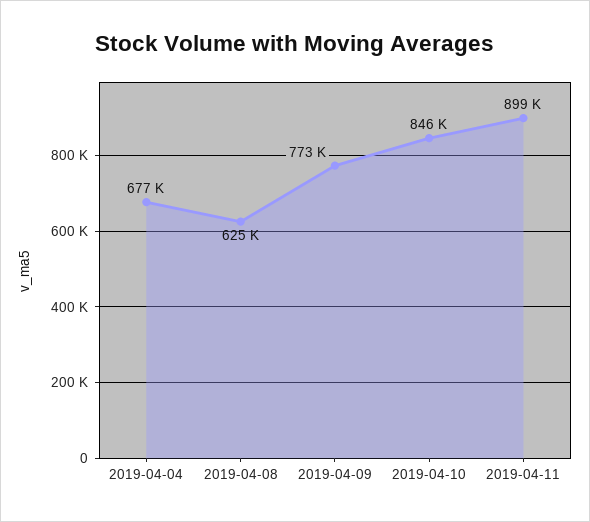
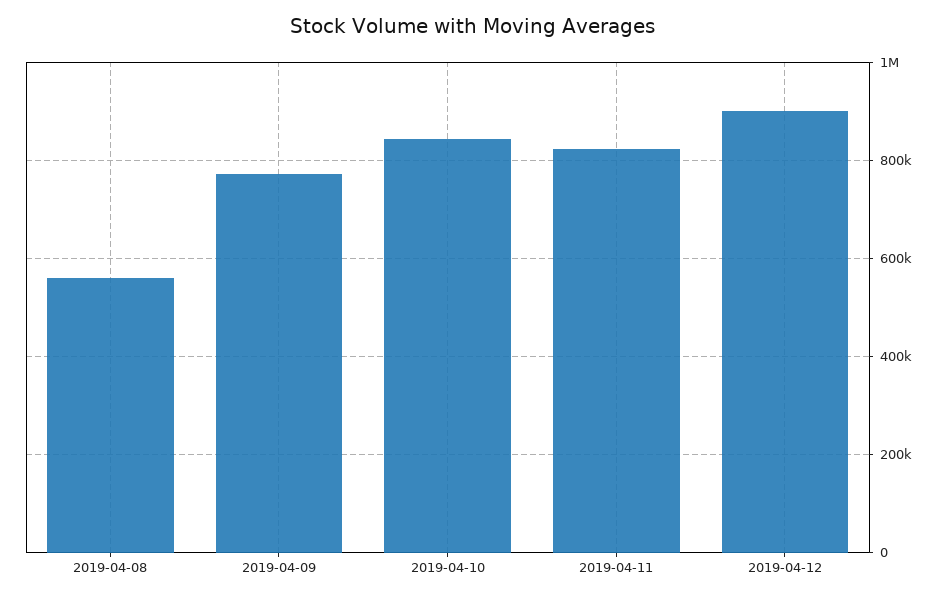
2019-04-04: 677000 -> none
2019-04-08: 625000 -> 560000
2019-04-11: 899000 -> 820000
2019-04-12: none -> 900000

